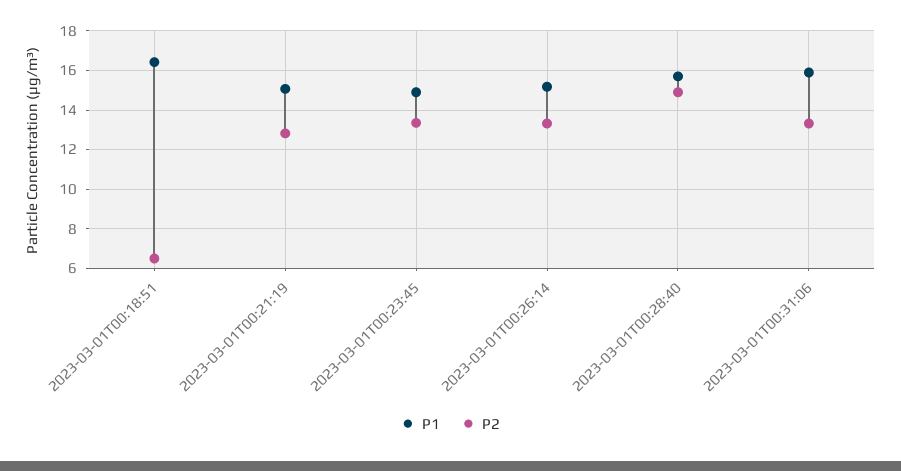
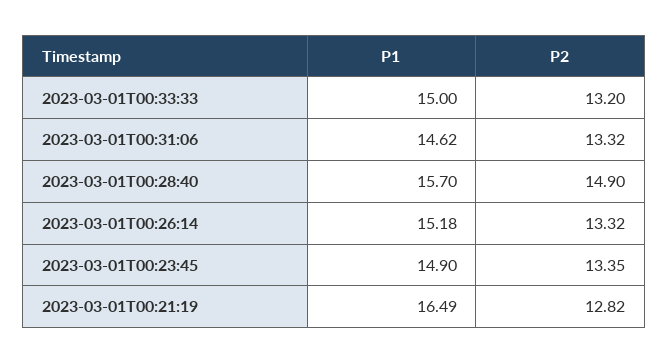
P1, 2023-03-01T00:18:51: 16.5 -> none
P2, 2023-03-01T00:18:51: 6.5 -> none
P1, 2023-03-01T00:21:19: 15 -> 16.49
P1, 2023-03-01T00:31:06: 16 -> 14.62
P1, 2023-03-01T00:33:33: none -> 15
P2, 2023-03-01T00:33:33: none -> 13.2

